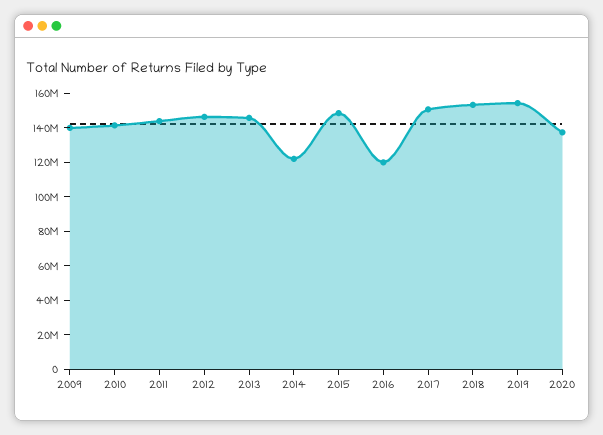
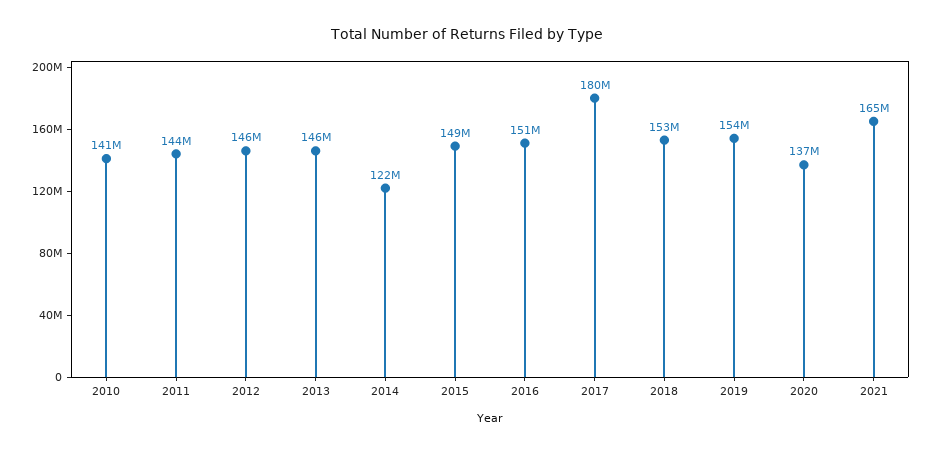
2009: 140000000 -> none
2016: 120000000 -> 151000000
2017: 150000000 -> 180000000
2021: none -> 165000000

